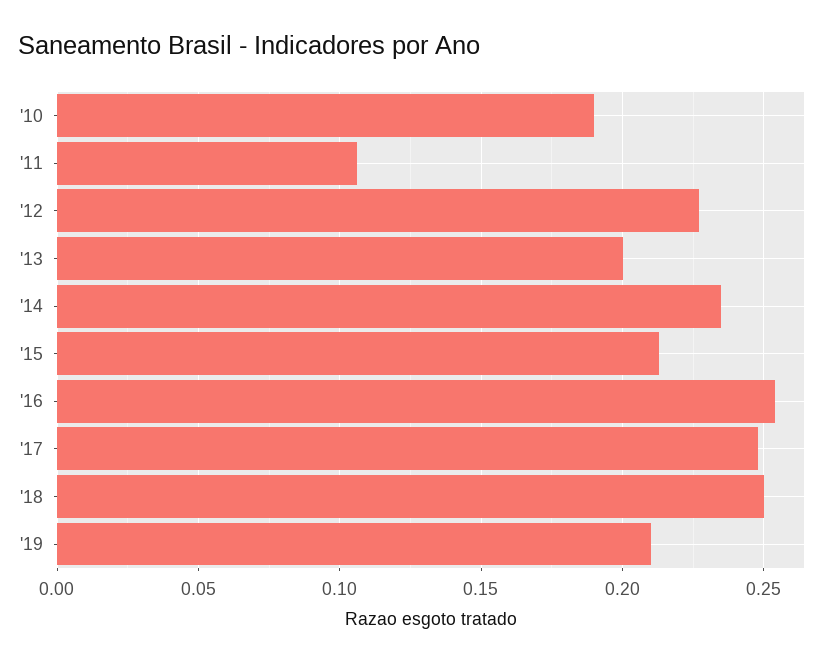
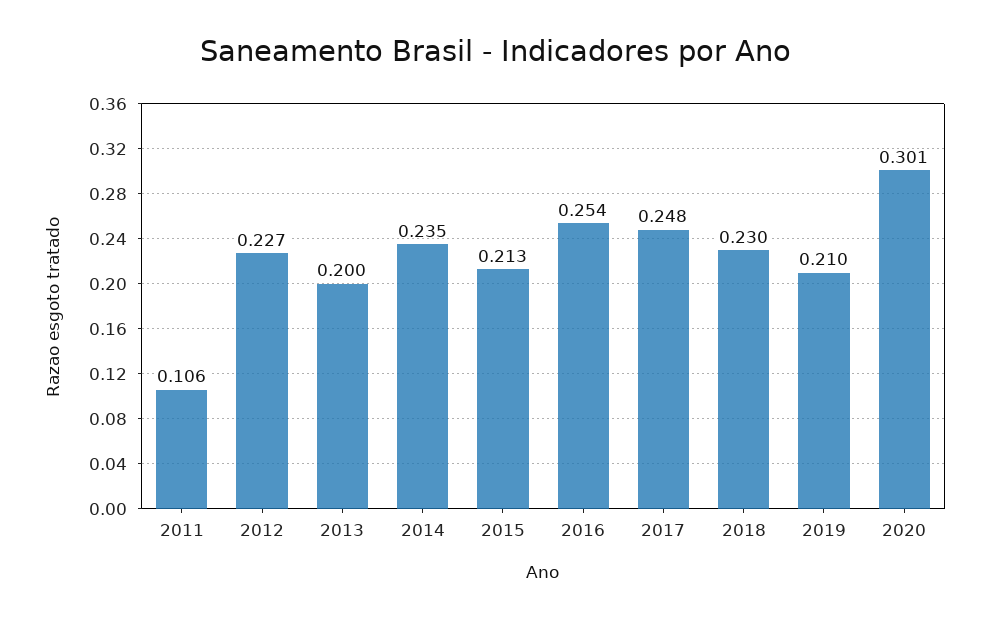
'10: 0.19 -> none
'18: 0.25 -> 0.23
2020: none -> 0.301

